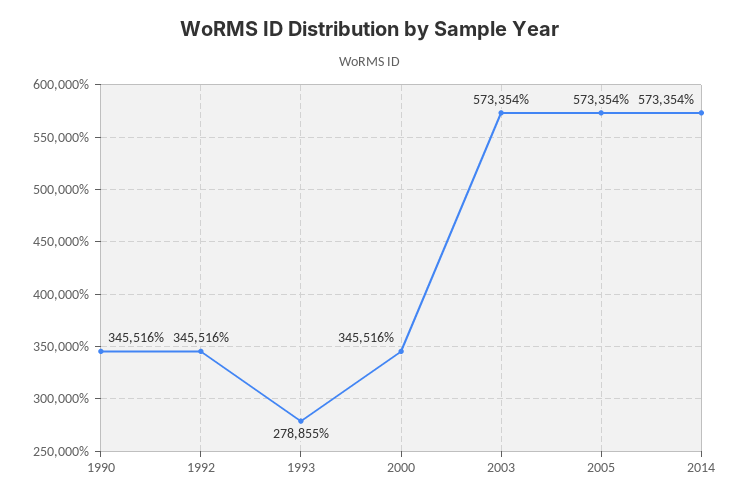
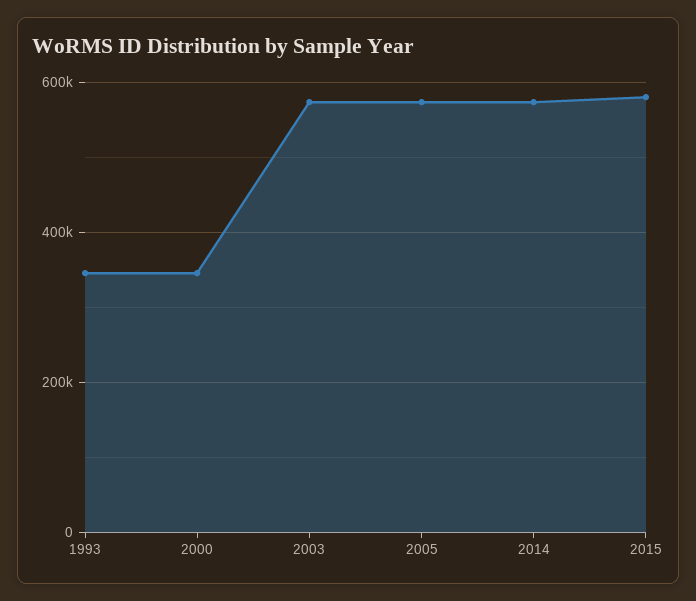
1990: 345516 -> none
1992: 345516 -> none
1993: 278855 -> 340000
2015: none -> 580000

